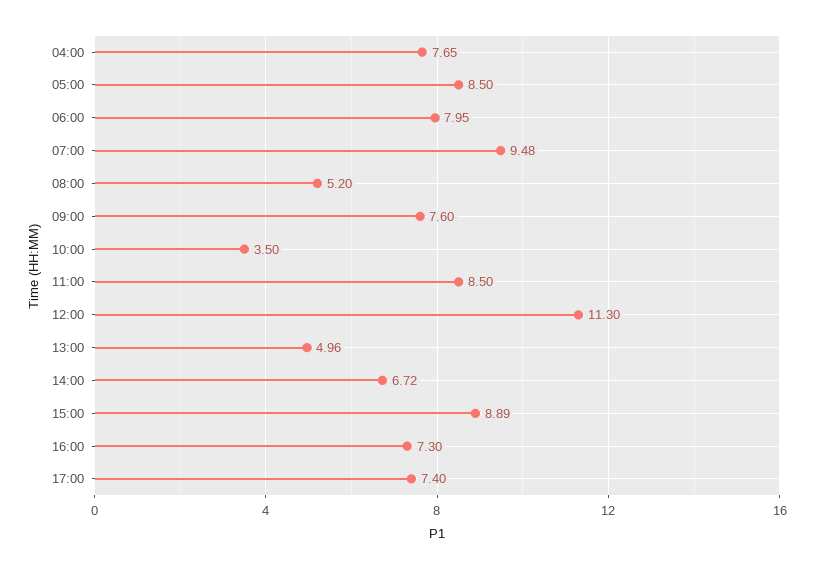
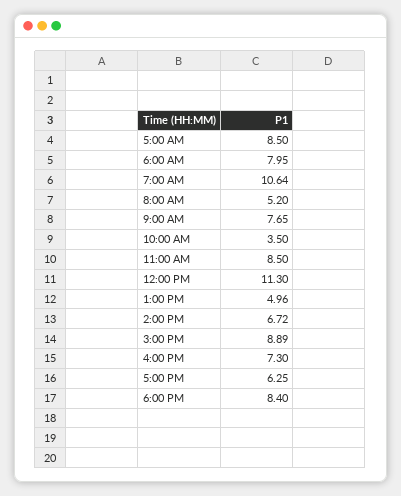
04:00: 7.65 -> none
07:00: 9.48 -> 10.64
09:00: 7.6 -> 7.65
17:00: 7.4 -> 6.25
6:00 PM: none -> 8.4

